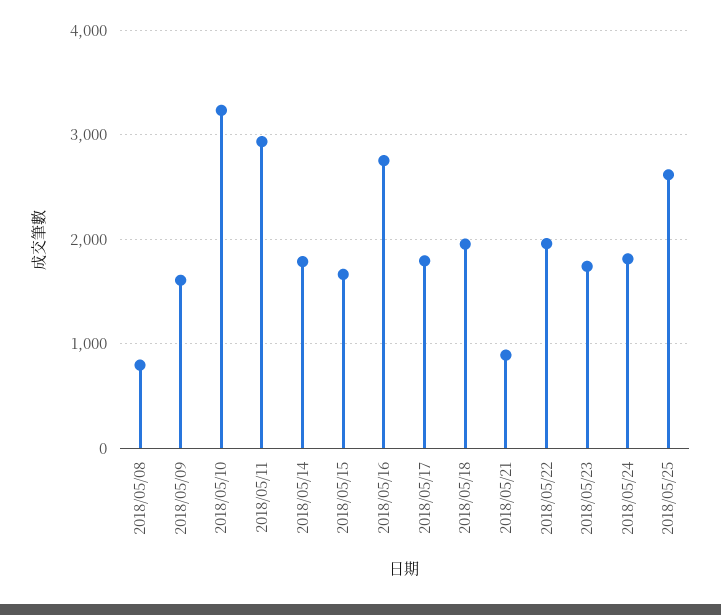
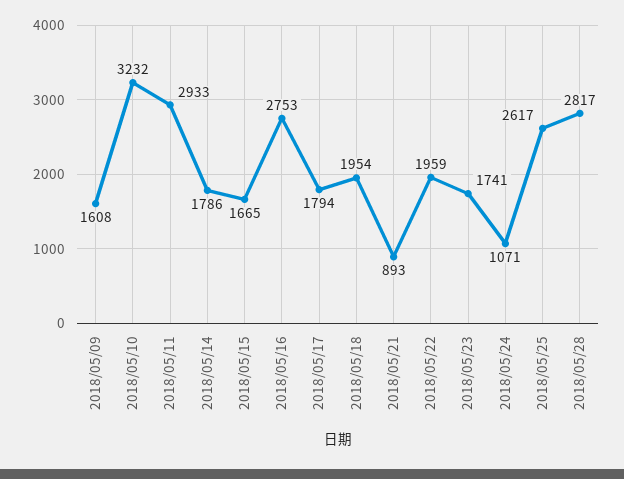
2018/05/08: 800 -> none
2018/05/24: 1800 -> 1071
2018/05/28: none -> 2817

